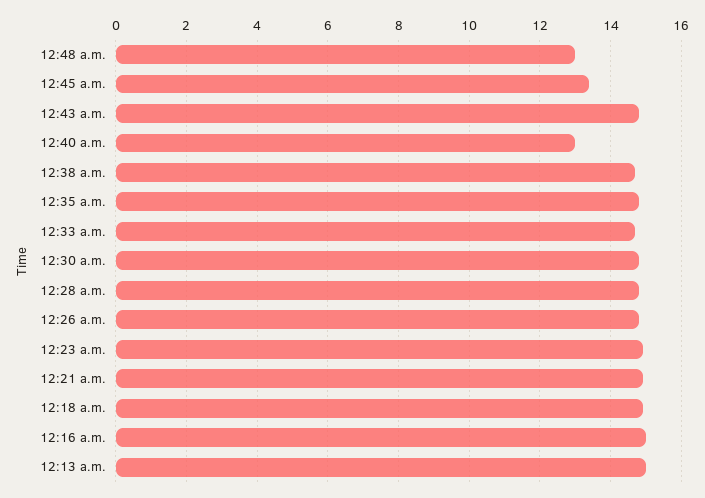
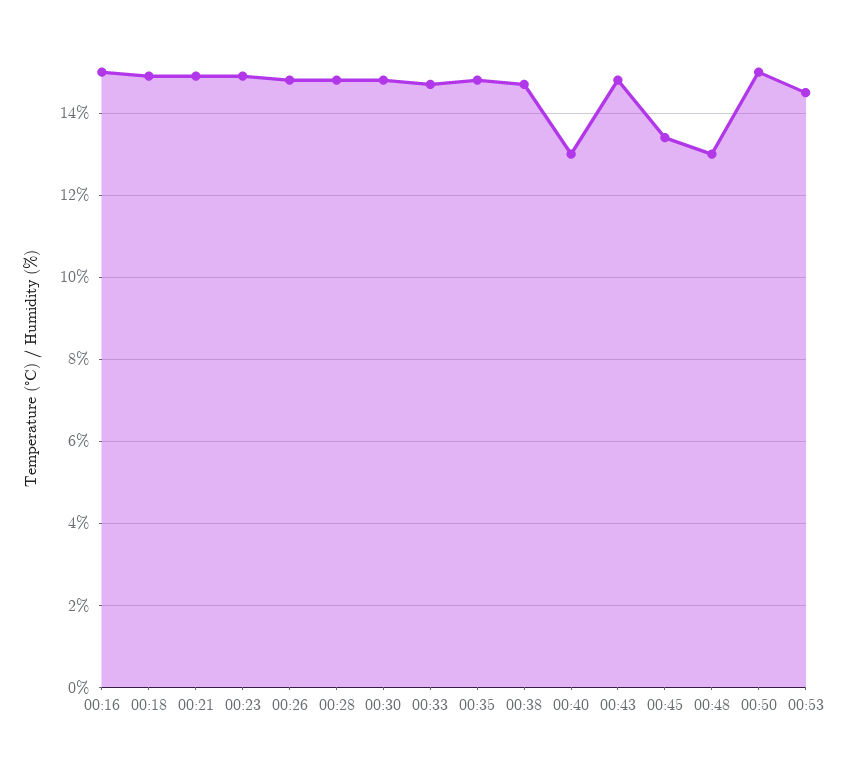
12:13 a.m.: 15 -> none
00:50: none -> 15
00:53: none -> 14.5

